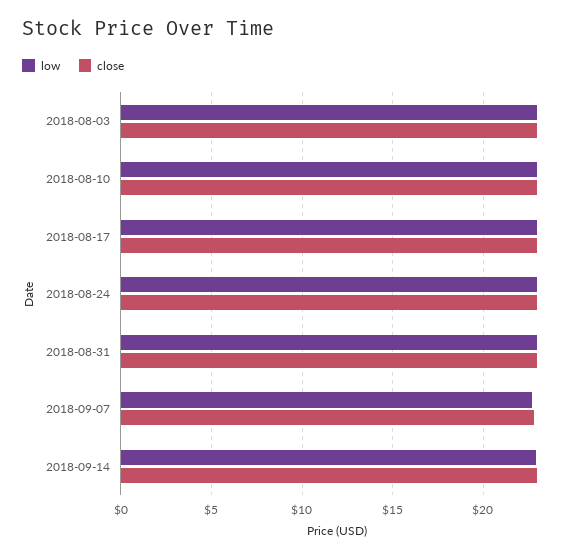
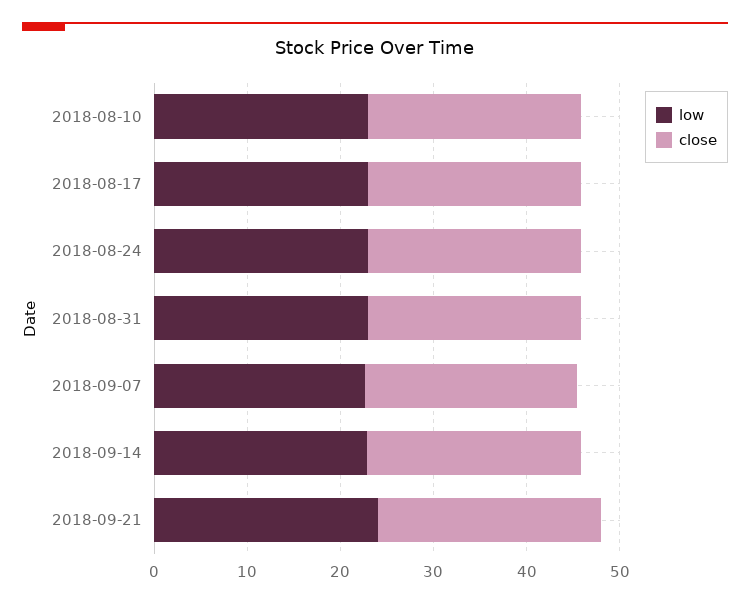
low, 2018-08-03: 23 -> none
close, 2018-08-03: 23 -> none
low, 2018-09-21: none -> 24
close, 2018-09-21: none -> 24

